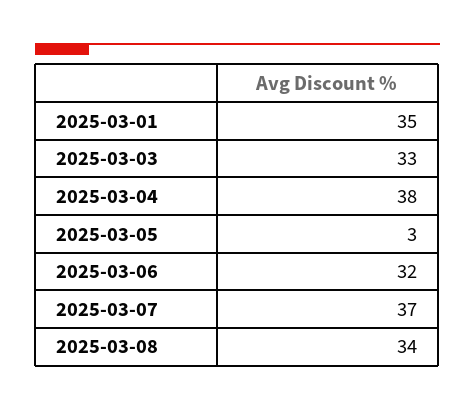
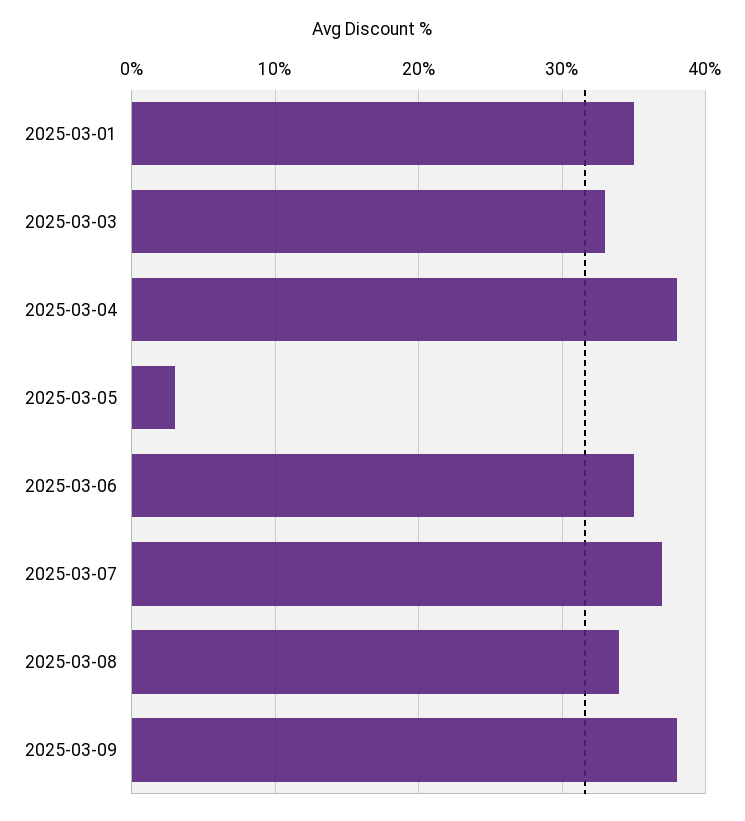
2025-03-06: 32 -> 35
2025-03-09: none -> 38

